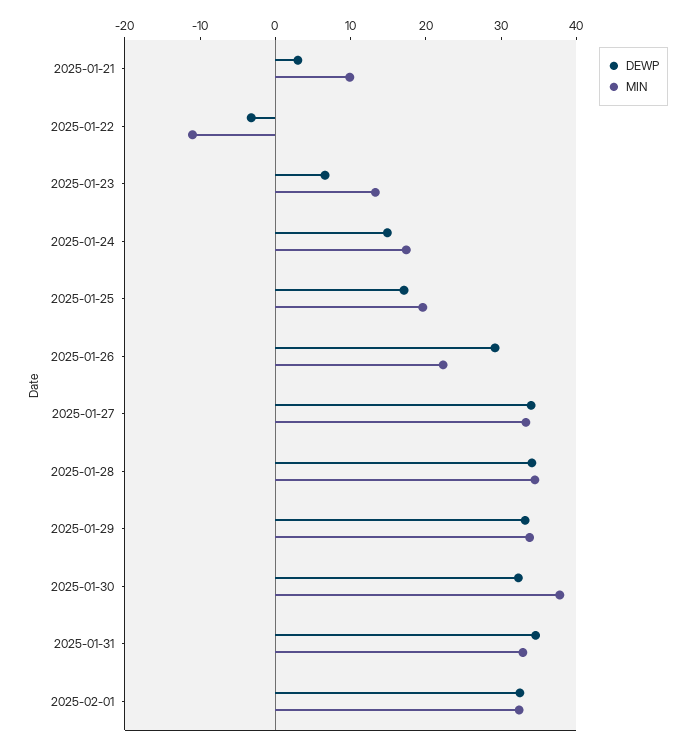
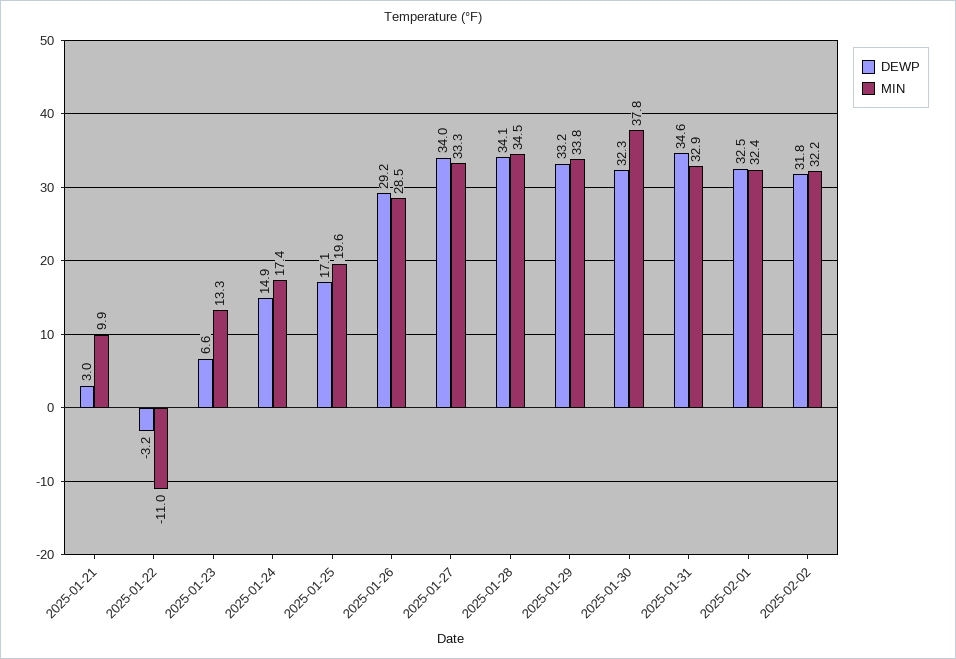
MIN, 2025-01-26: 22 -> 28.5
DEWP, 2025-02-02: none -> 31.8
MIN, 2025-02-02: none -> 32.2

